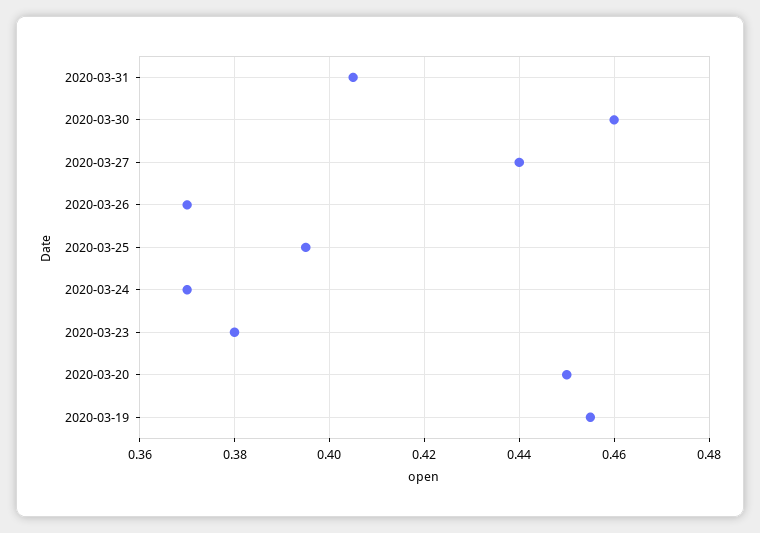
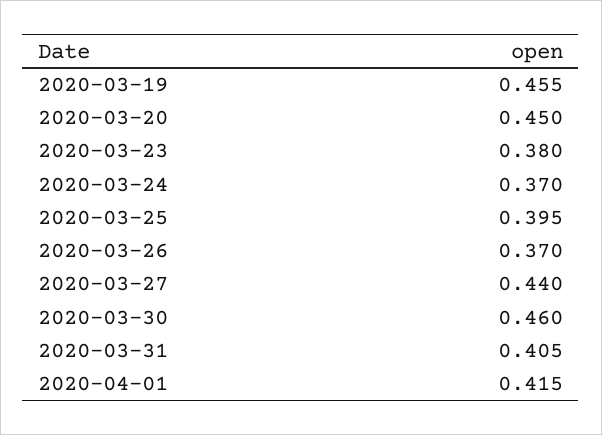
2020-04-01: none -> 0.415

